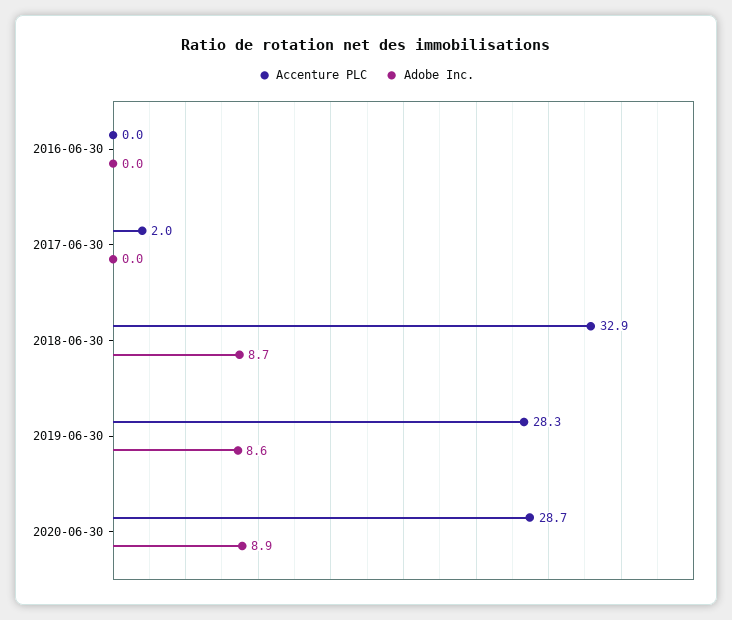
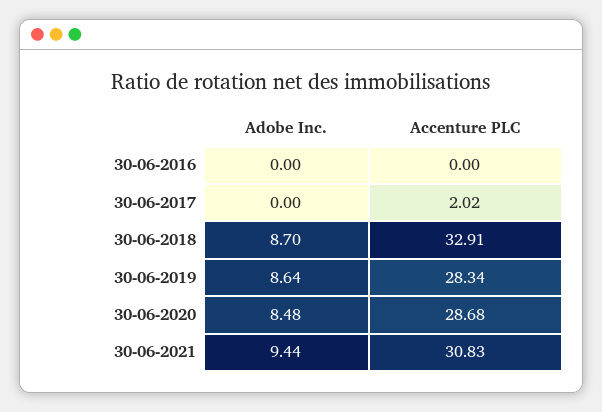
Adobe Inc., 2020-06-30: 8.9 -> 8.48
Adobe Inc., 30-06-2021: none -> 9.44
Accenture PLC, 30-06-2021: none -> 30.83

